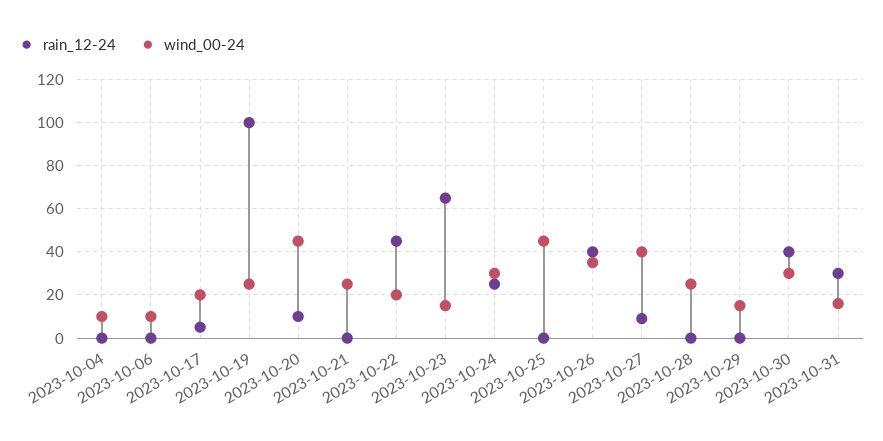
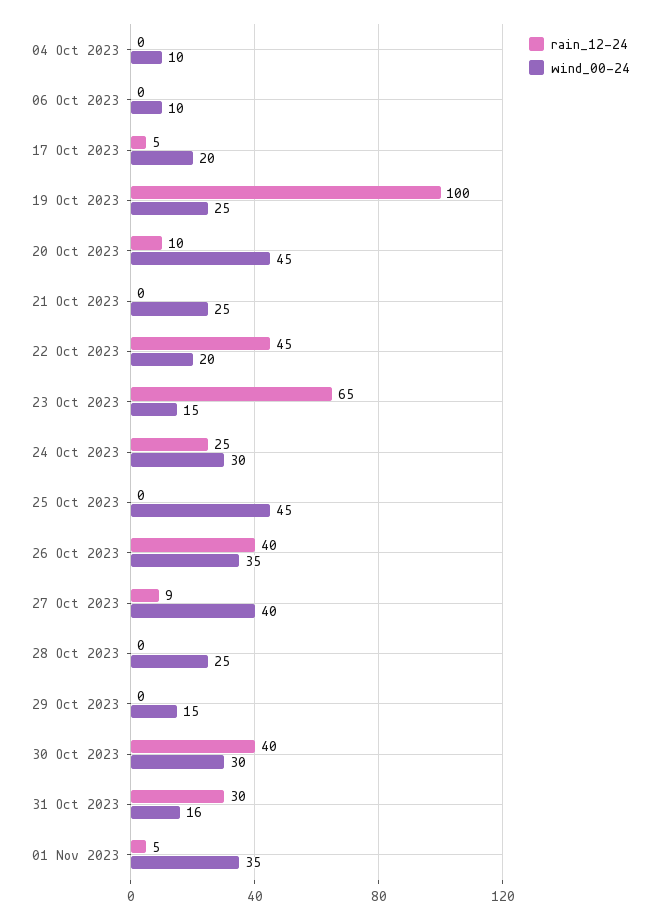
rain_12-24, 01 Nov 2023: none -> 5
wind_00-24, 01 Nov 2023: none -> 35

